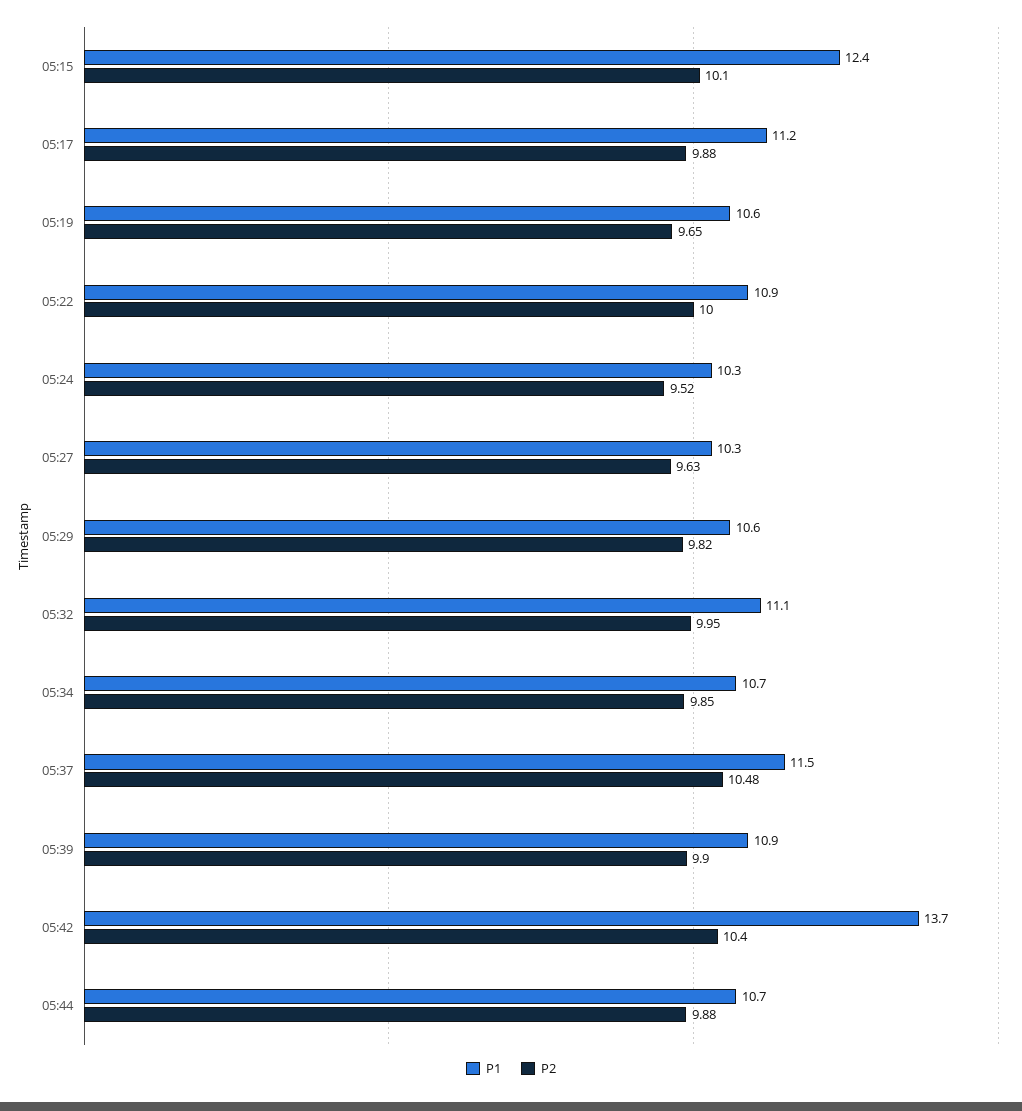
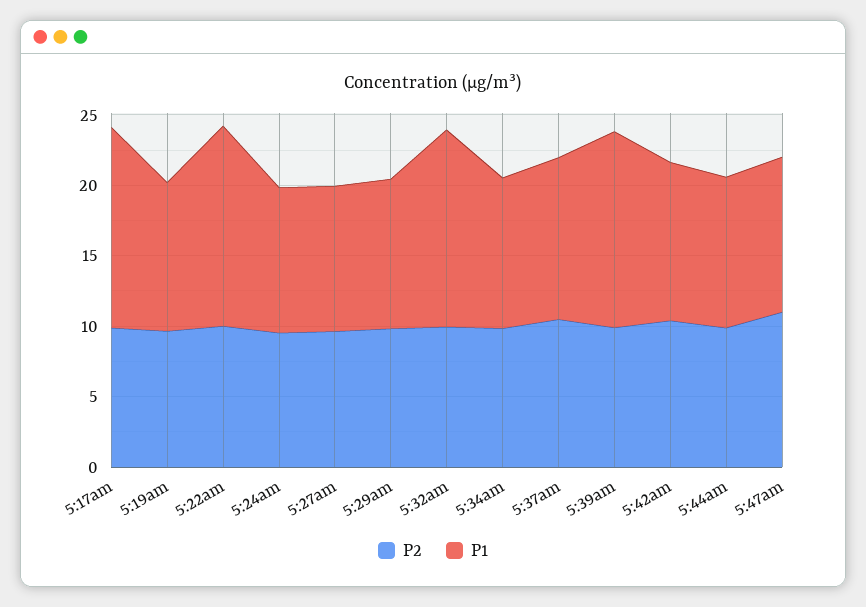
P1, 05:15: 12.4 -> none
P2, 05:15: 10.1 -> none
P1, 05:17: 11.2 -> 14
P1, 05:22: 10.9 -> 14
P1, 05:32: 11.1 -> 14
P1, 05:39: 10.9 -> 14
P1, 05:42: 13.7 -> 11
P2, 5:47am: none -> 11
P1, 5:47am: none -> 11

